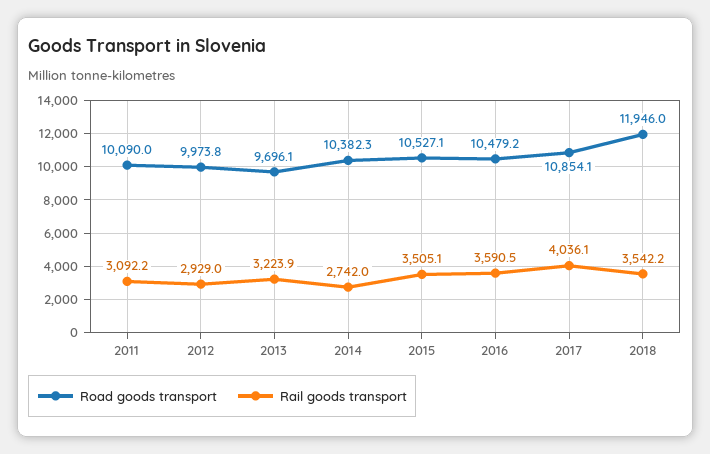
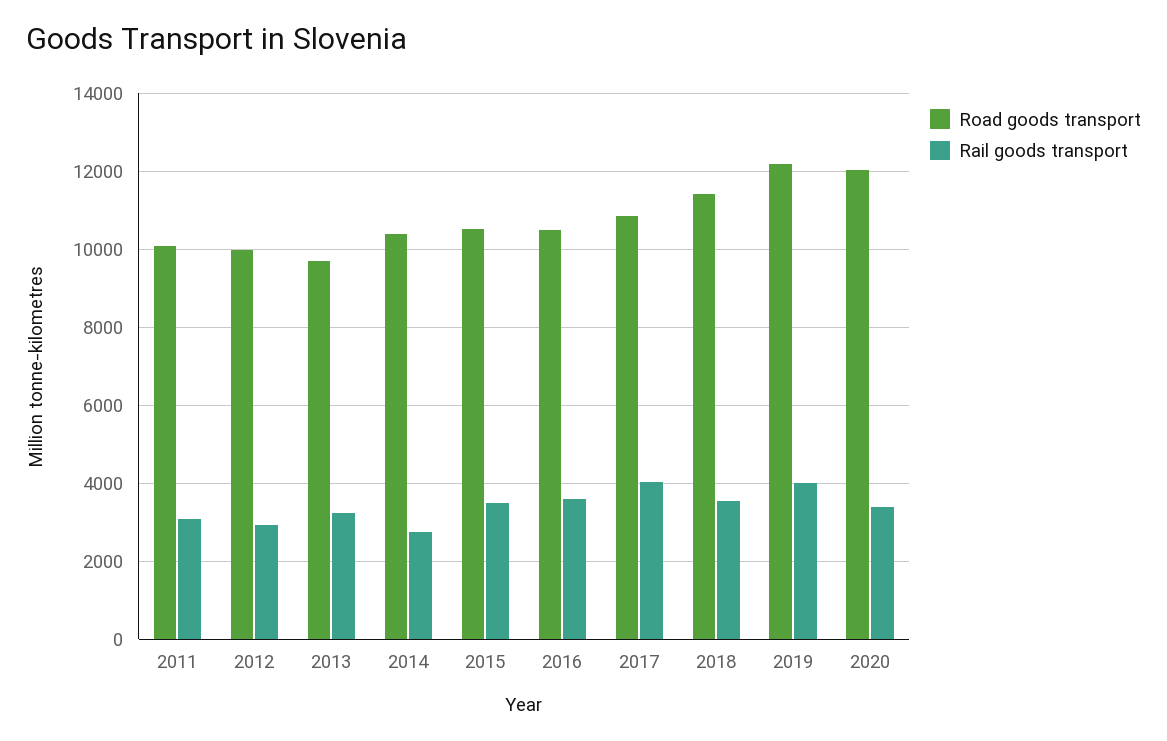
Road goods transport, 2018: 11946 -> 11400
Road goods transport, 2019: none -> 12200
Rail goods transport, 2019: none -> 4000
Road goods transport, 2020: none -> 12000
Rail goods transport, 2020: none -> 3400

